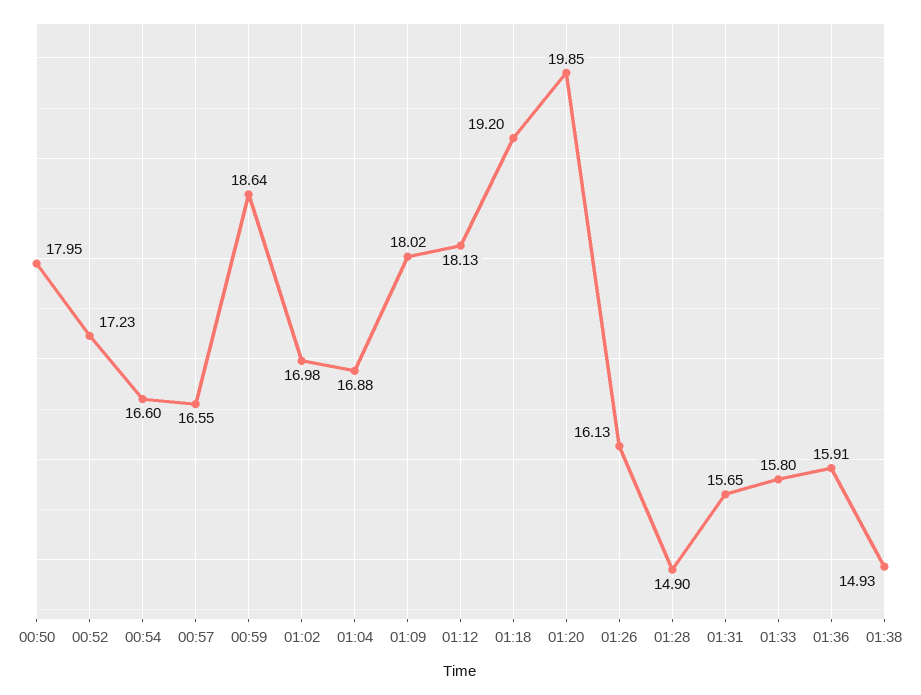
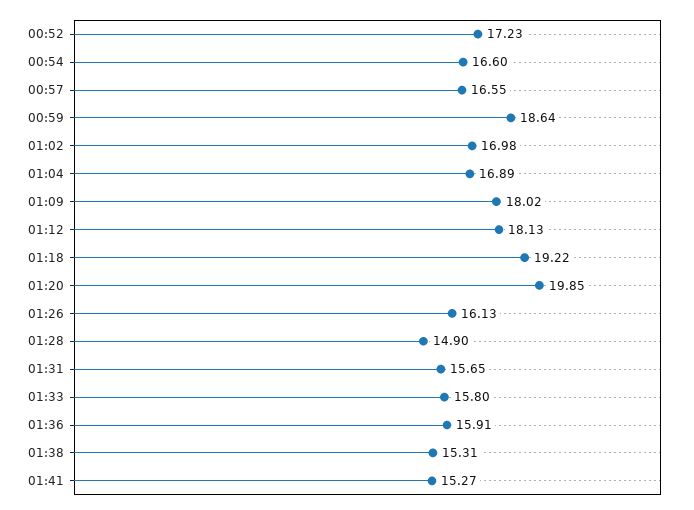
00:50: 17.95 -> none
01:04: 16.88 -> 16.89
01:18: 19.2 -> 19.22
01:38: 14.93 -> 15.31
01:41: none -> 15.27

